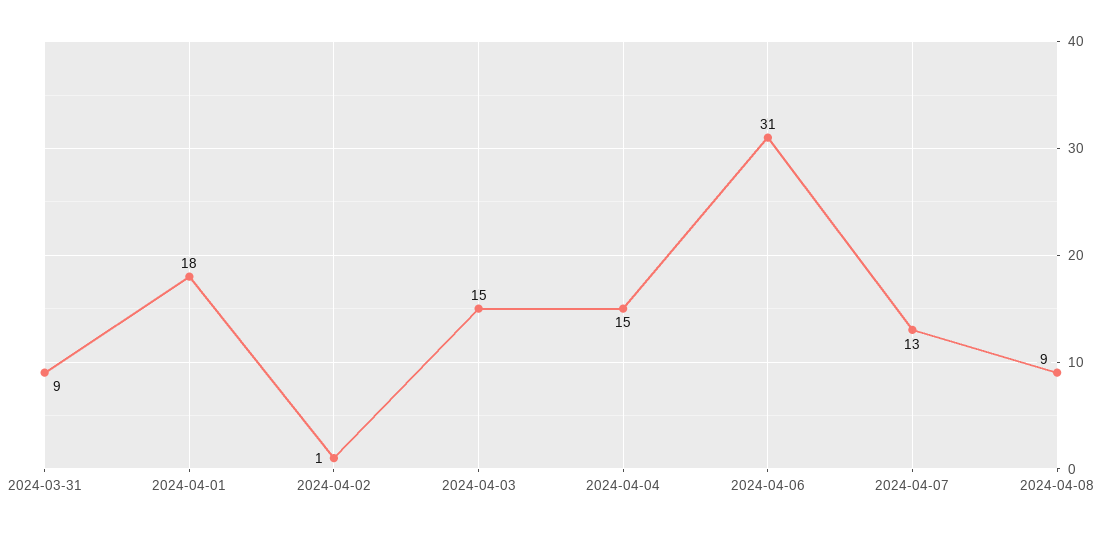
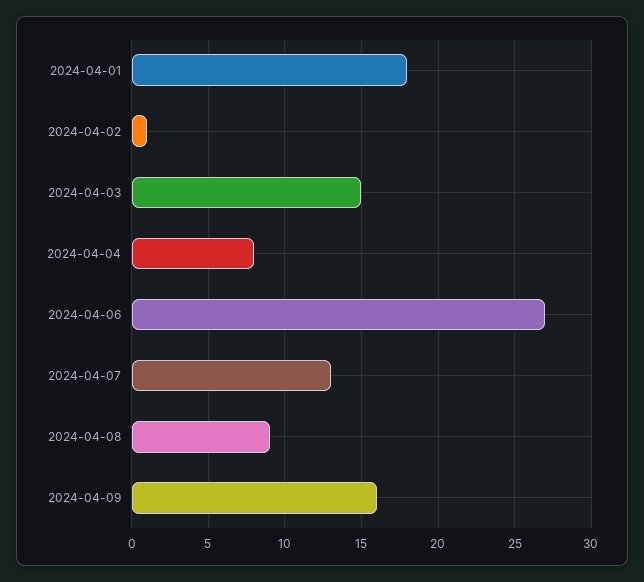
2024-03-31: 9 -> none
2024-04-04: 15 -> 8
2024-04-06: 31 -> 27
2024-04-09: none -> 16

